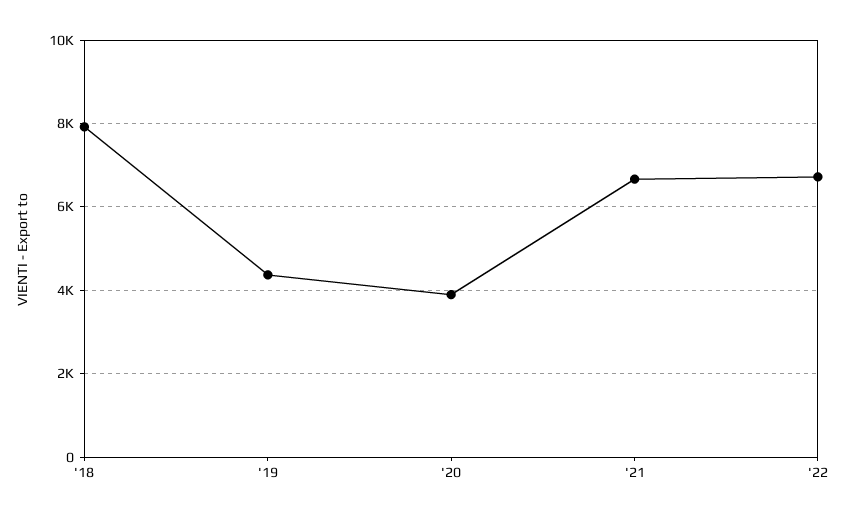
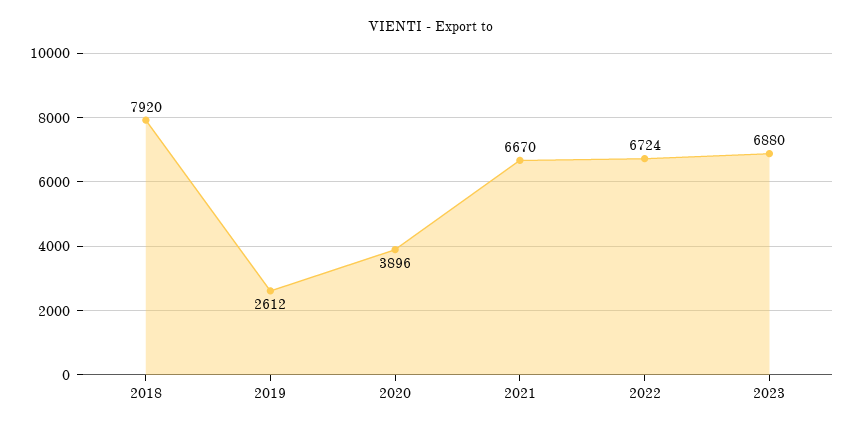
'19: 4400 -> 2612
2023: none -> 6880

